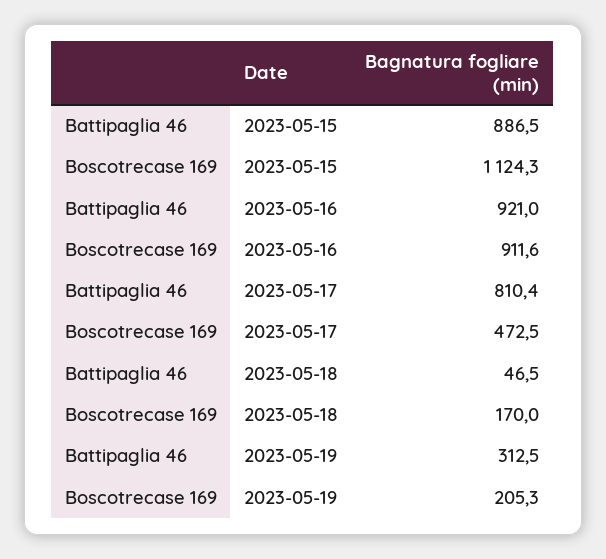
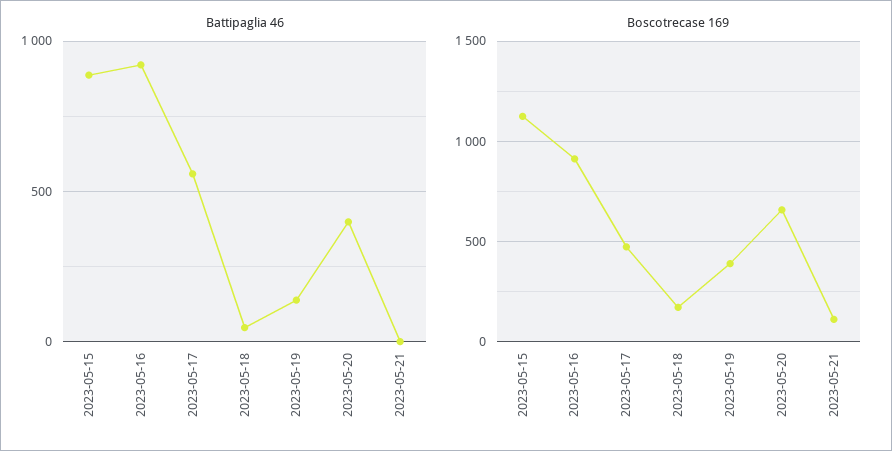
Battipaglia 46, 2023-05-17: 810.4 -> 550
Battipaglia 46, 2023-05-19: 312.5 -> 150
Boscotrecase 169, 2023-05-19: 205.3 -> 400
Battipaglia 46, 2023-05-20: none -> 400
Battipaglia 46, 2023-05-21: none -> 0
Boscotrecase 169, 2023-05-20: none -> 650
Boscotrecase 169, 2023-05-21: none -> 100

